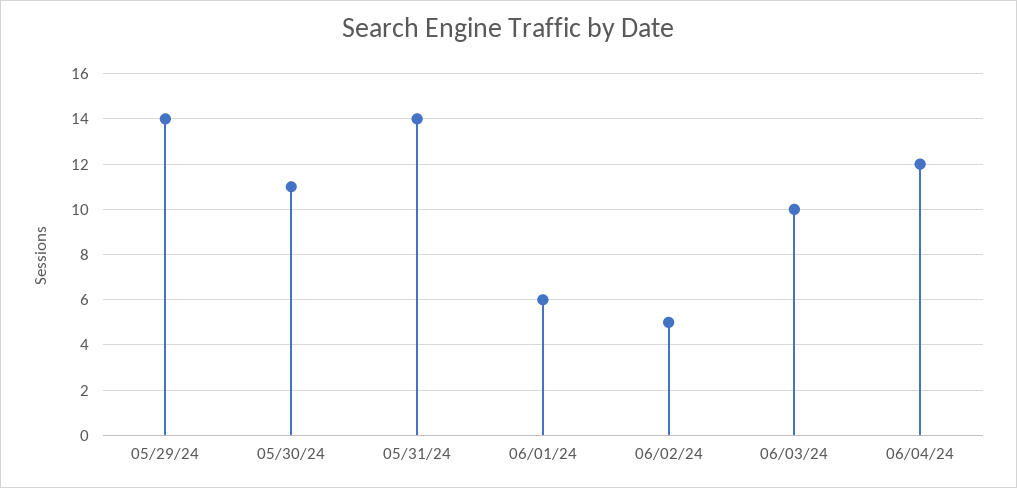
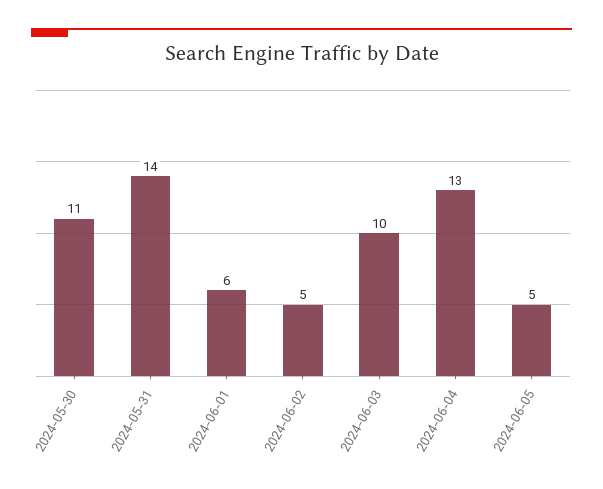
05/29/24: 14 -> none
06/04/24: 12 -> 13
2024-06-05: none -> 5

